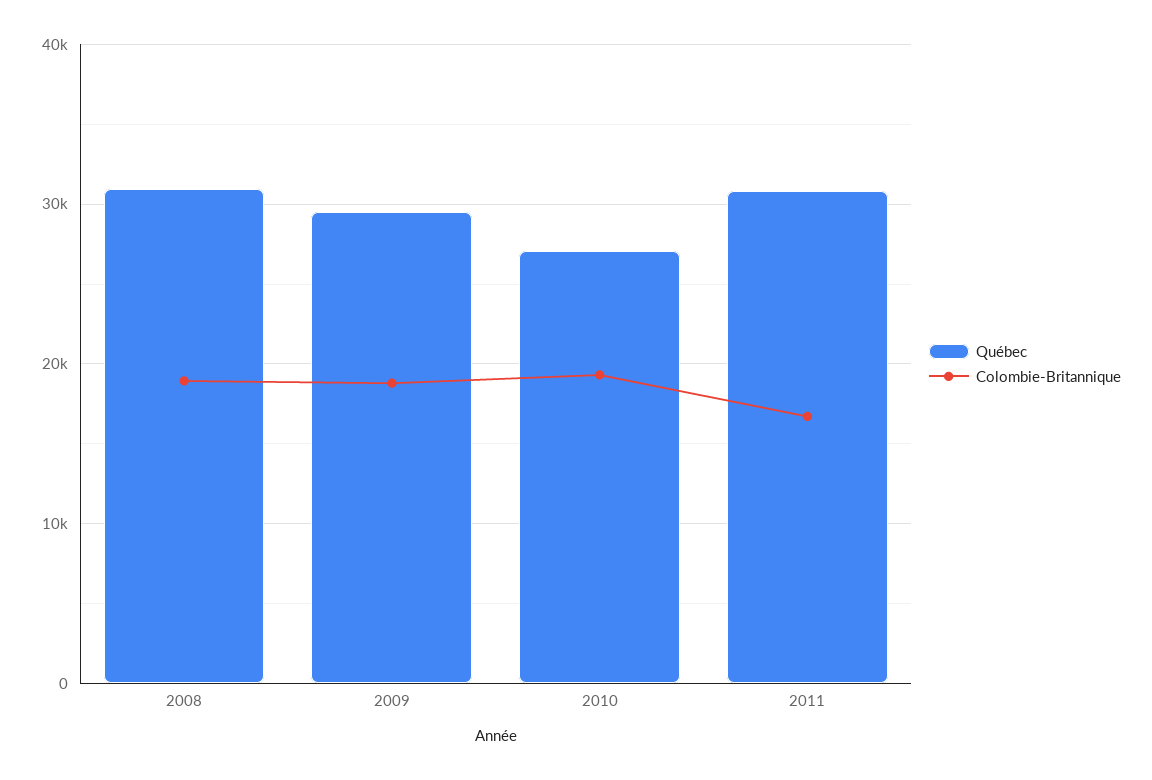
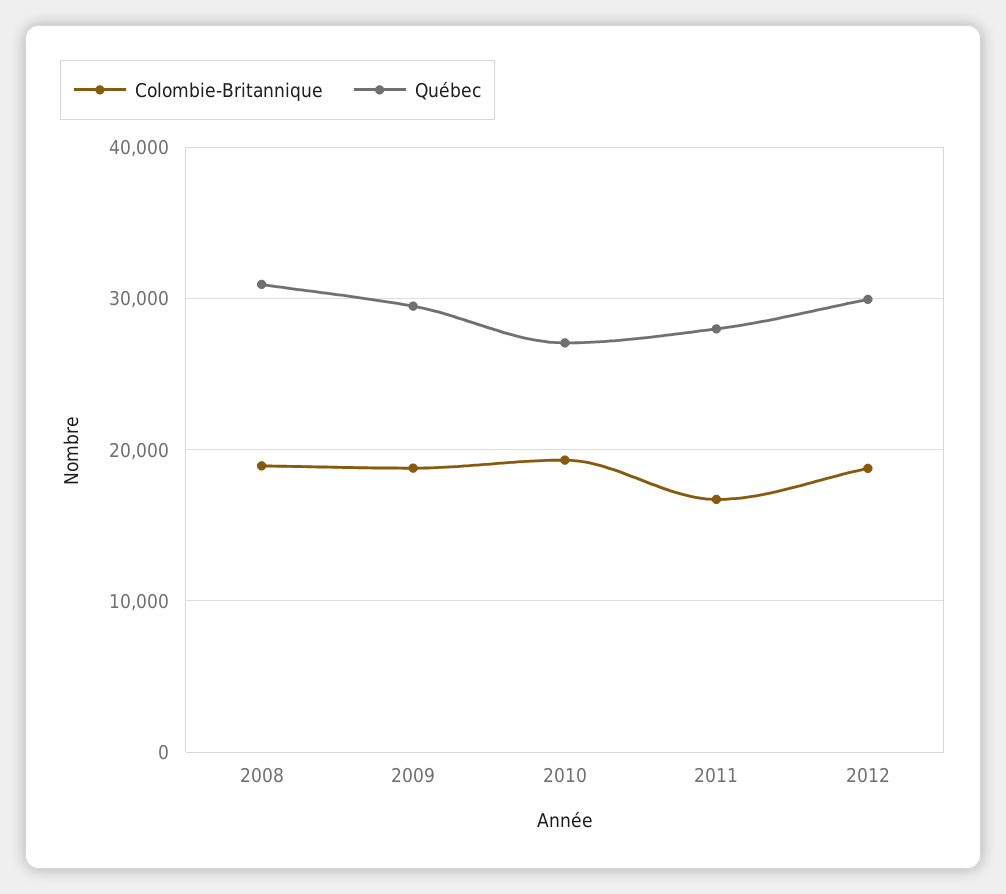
Québec, 2011: 31000 -> 28000
Colombie-Britannique, 2012: none -> 19000
Québec, 2012: none -> 30000

